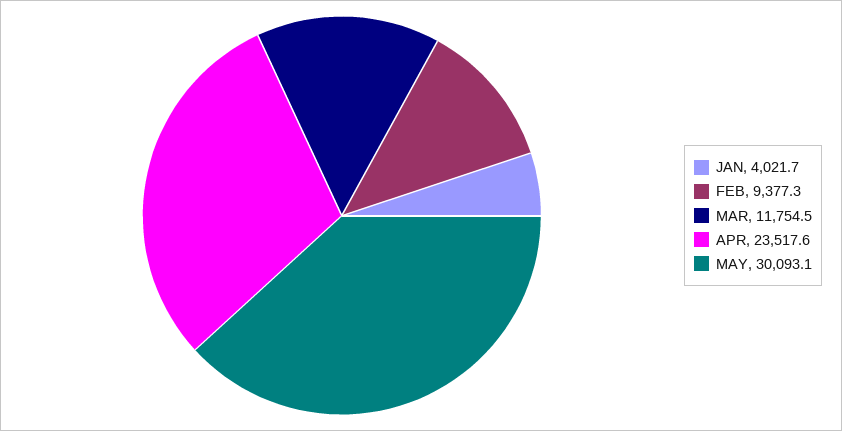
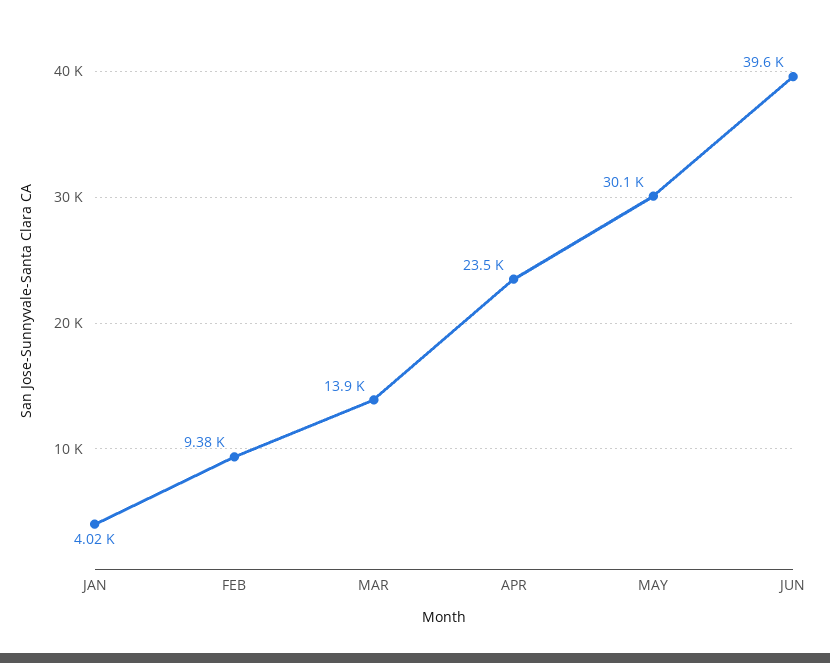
MAR: 11754.5 -> 13900
JUN: none -> 39600

